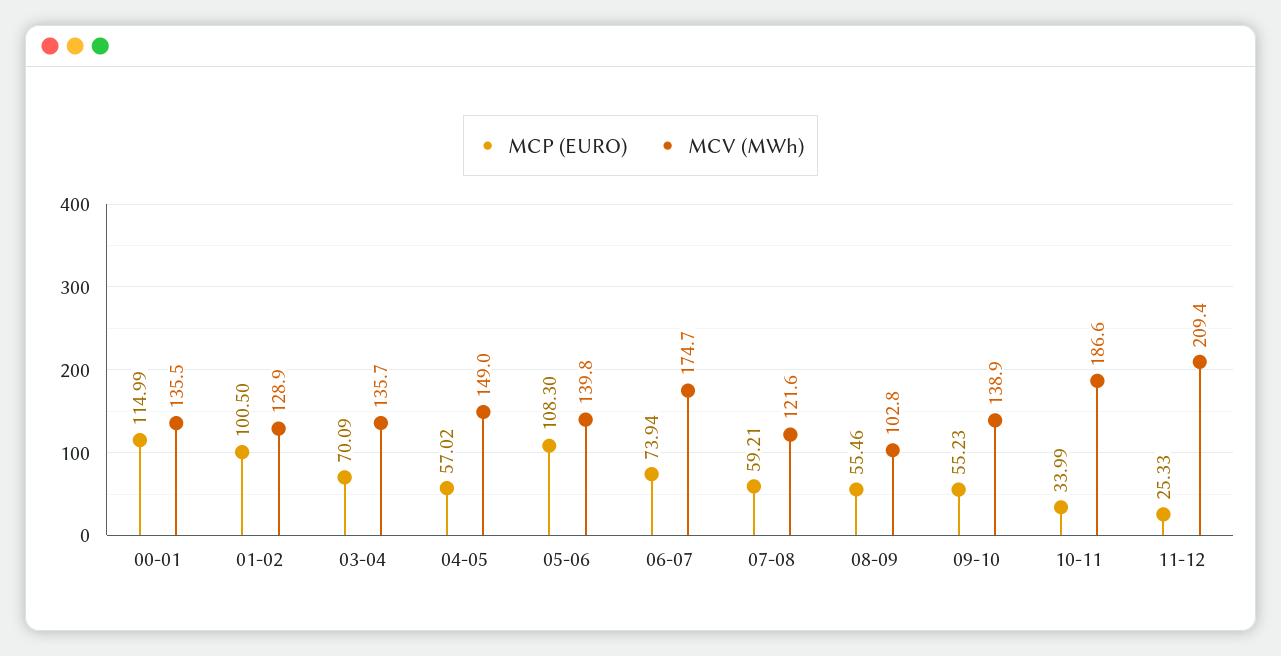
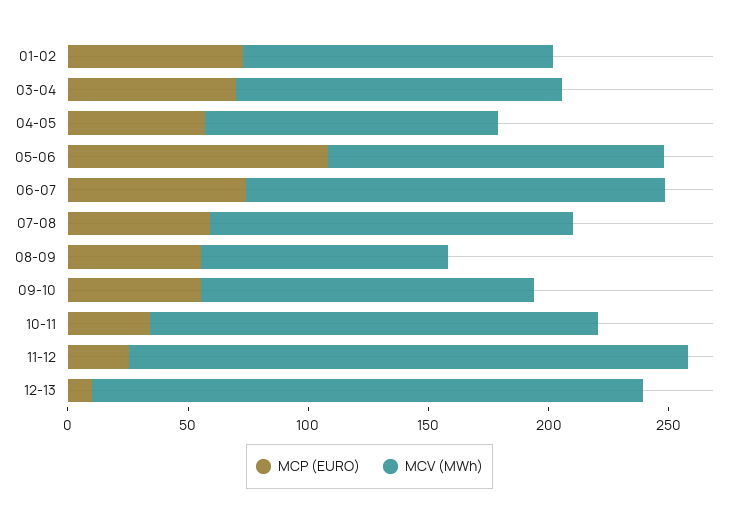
MCP (EURO), 00-01: 114.99 -> none
MCV (MWh), 00-01: 135.5 -> none
MCP (EURO), 01-02: 100.5 -> 70
MCV (MWh), 04-05: 149 -> 120
MCV (MWh), 07-08: 121.6 -> 150
MCV (MWh), 11-12: 209.4 -> 230
MCP (EURO), 12-13: none -> 10
MCV (MWh), 12-13: none -> 230

